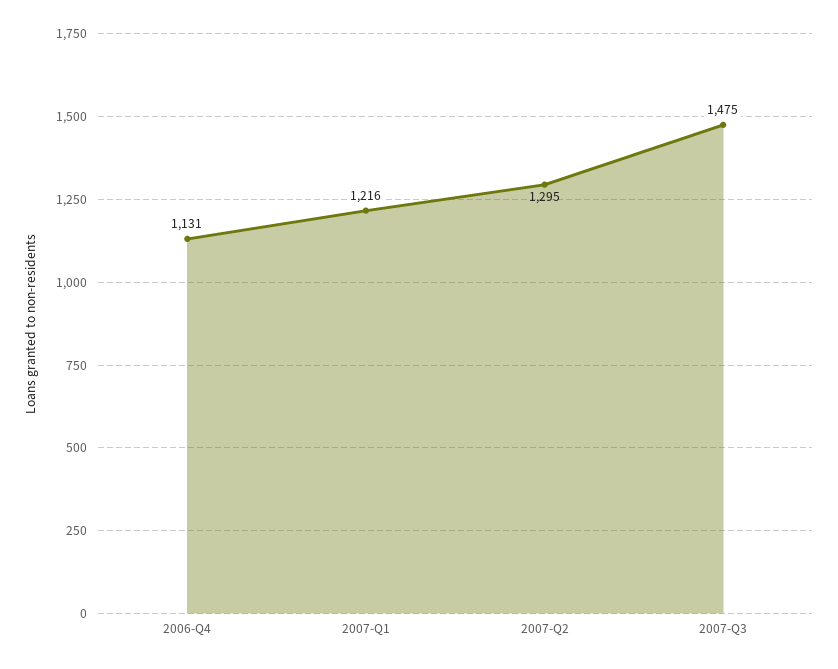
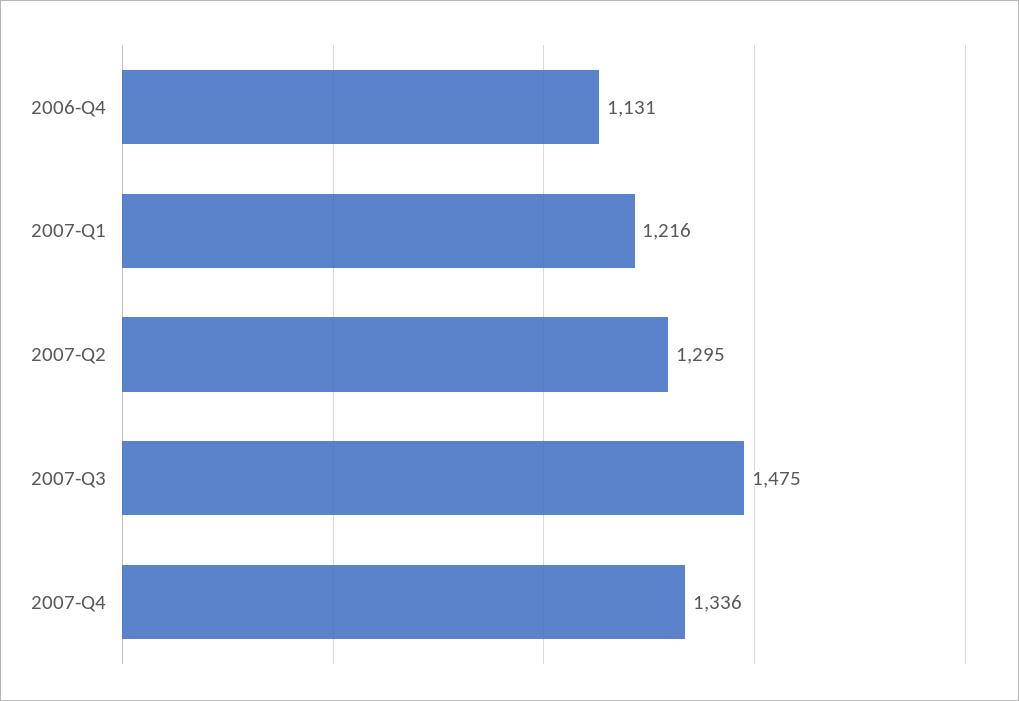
2007-Q4: none -> 1336

